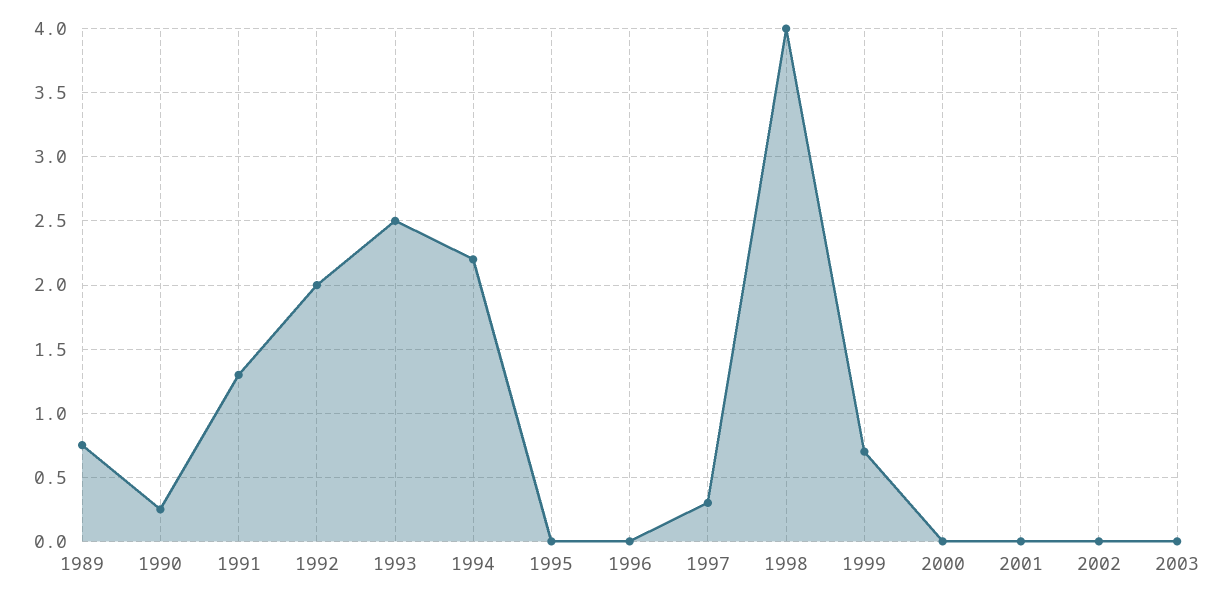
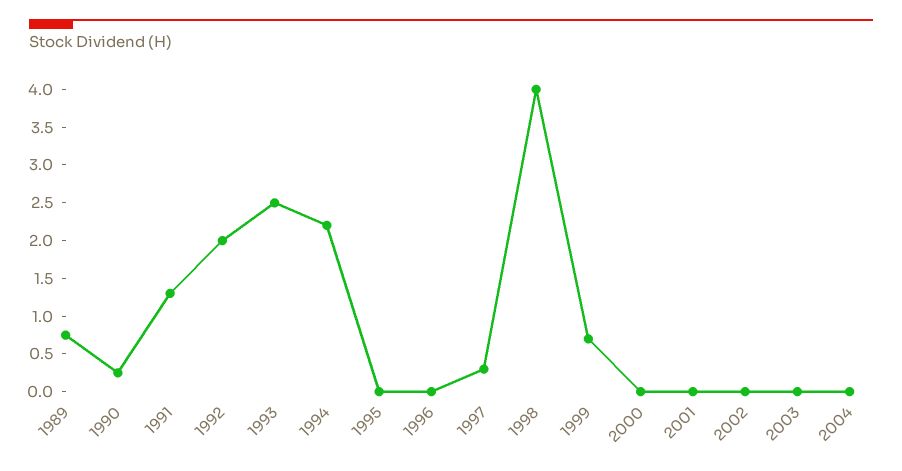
2004: none -> 0

